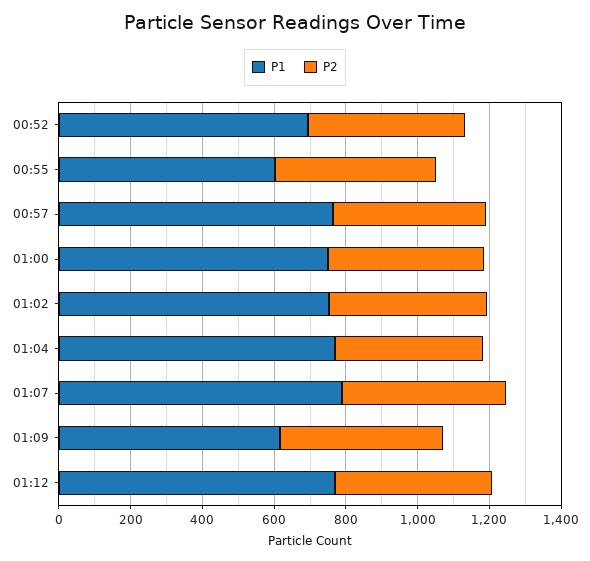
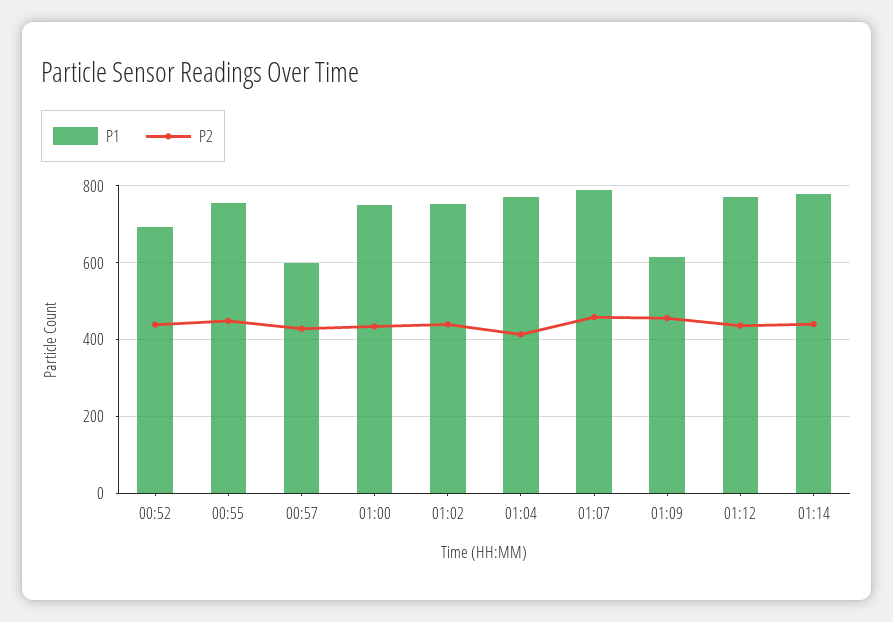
P1, 00:55: 600 -> 760
P1, 00:57: 750 -> 600
P1, 01:14: none -> 780
P2, 01:14: none -> 440

